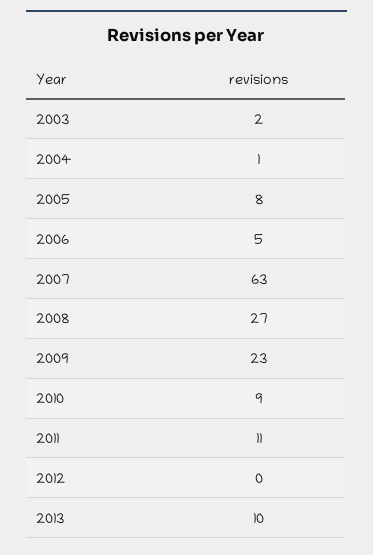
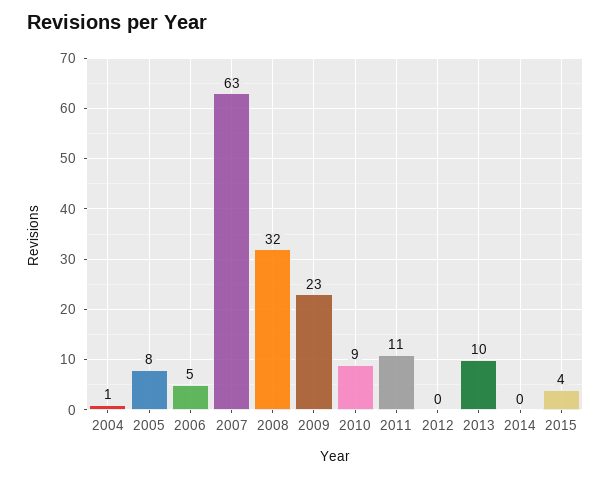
2003: 2 -> none
2008: 27 -> 32
2014: none -> 0
2015: none -> 4

